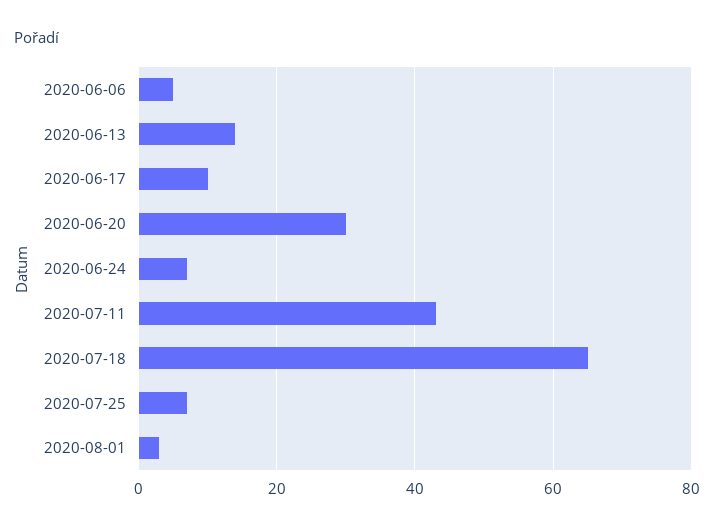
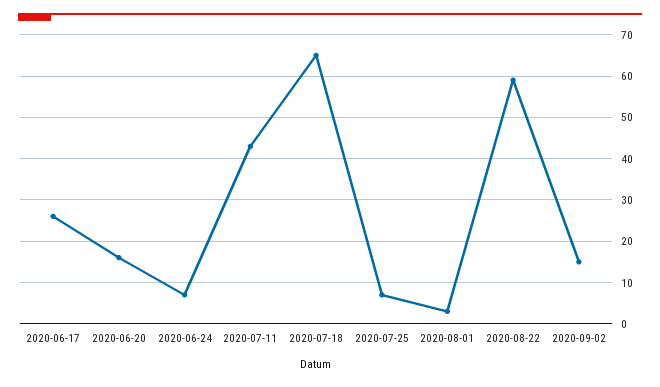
2020-06-06: 5 -> none
2020-06-13: 15 -> none
2020-06-17: 10 -> 25
2020-06-20: 30 -> 15
2020-08-22: none -> 60
2020-09-02: none -> 15

